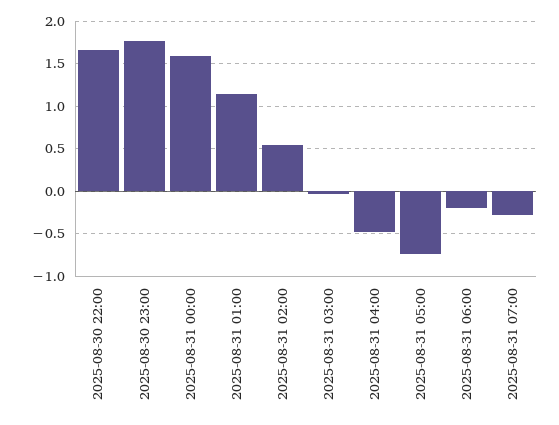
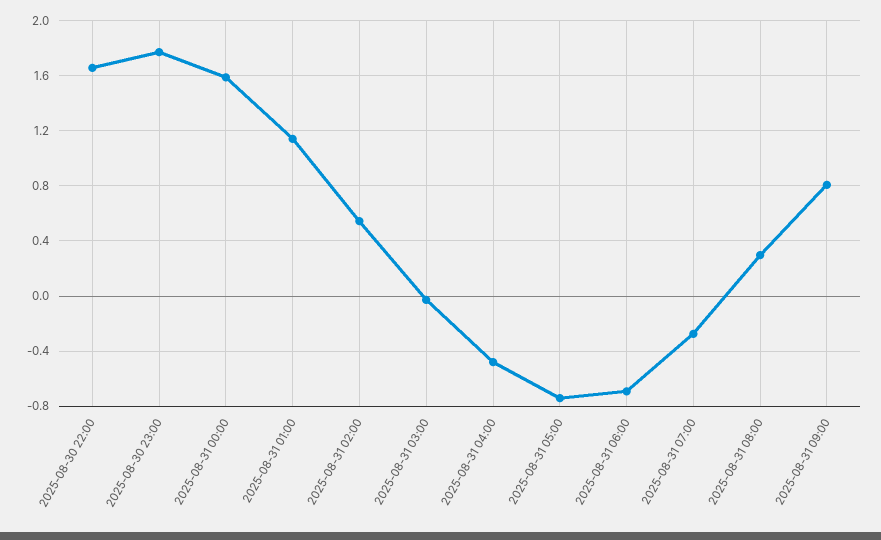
2025-08-31 06:00: -0.2 -> -0.7
2025-08-31 08:00: none -> 0.3
2025-08-31 09:00: none -> 0.8

